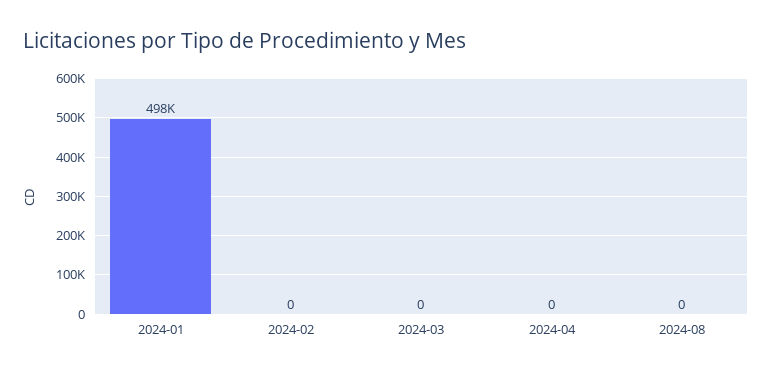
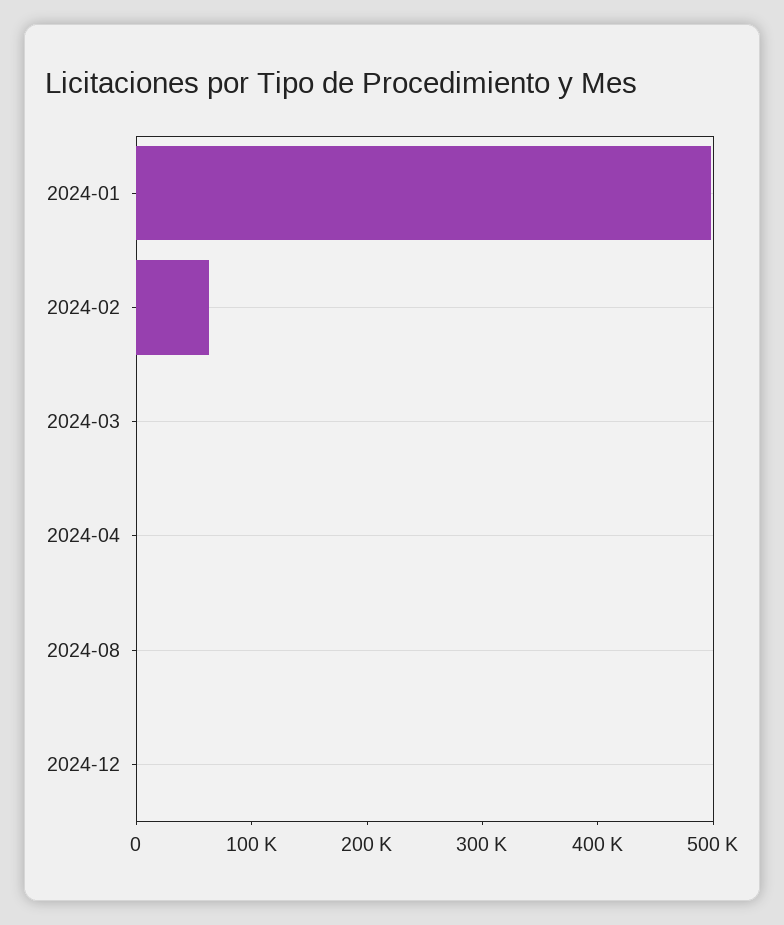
2024-02: 0 -> 60000
2024-12: none -> 0

